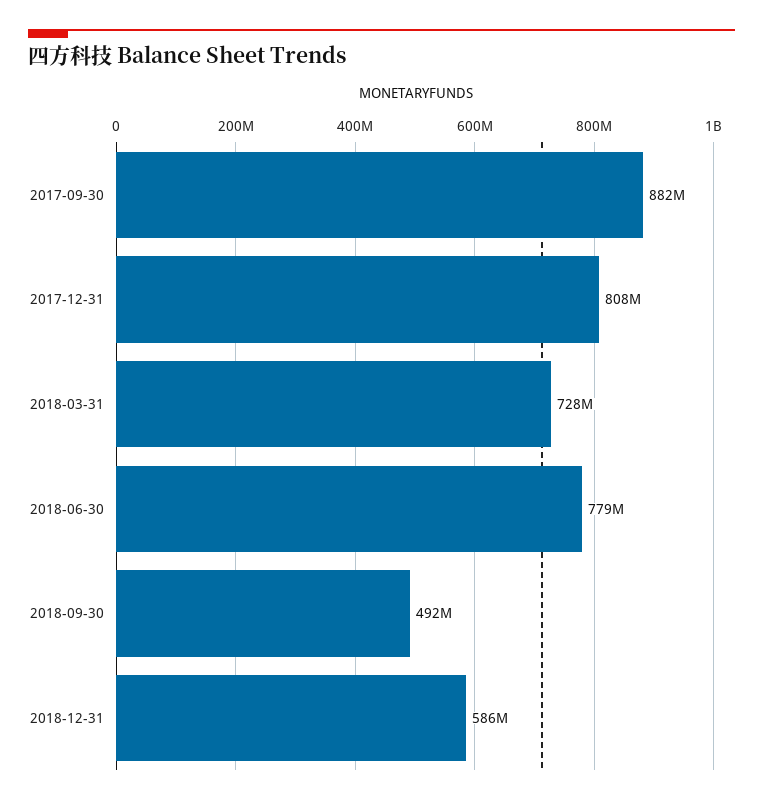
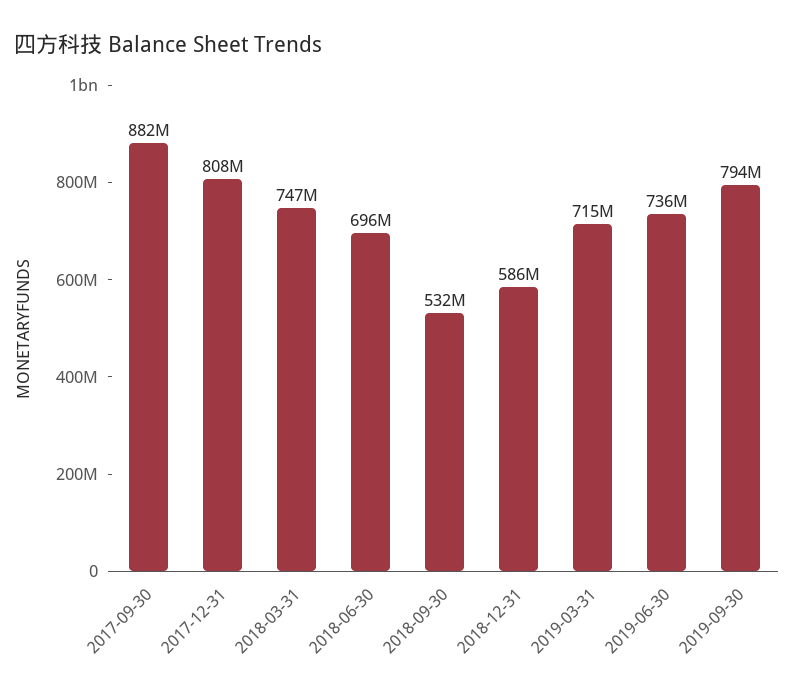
2018-03-31: 728000000 -> 747000000
2018-06-30: 779000000 -> 696000000
2018-09-30: 492000000 -> 532000000
2019-03-31: none -> 715000000
2019-06-30: none -> 736000000
2019-09-30: none -> 794000000

